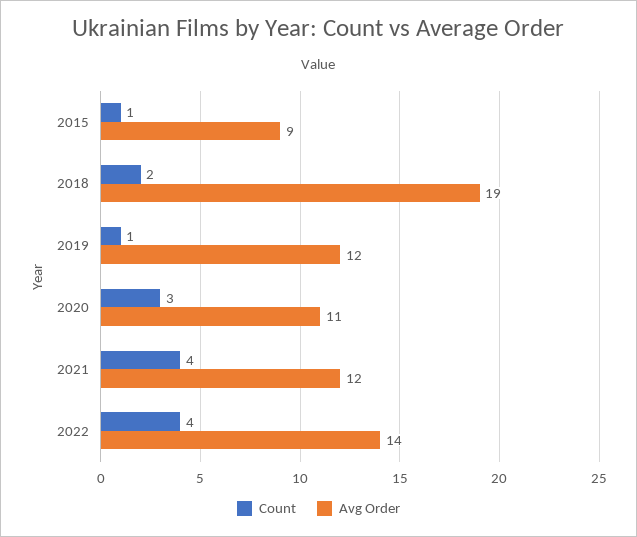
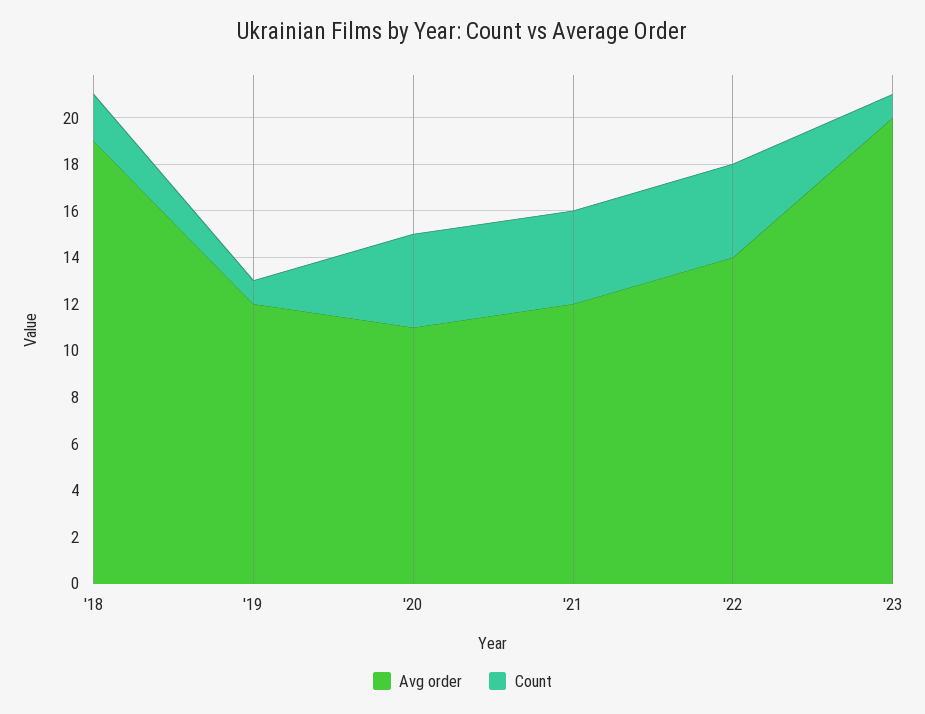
Count, 2015: 1 -> none
Avg Order, 2015: 9 -> none
Count, 2020: 3 -> 4
Avg Order, '23: none -> 20
Count, '23: none -> 1

